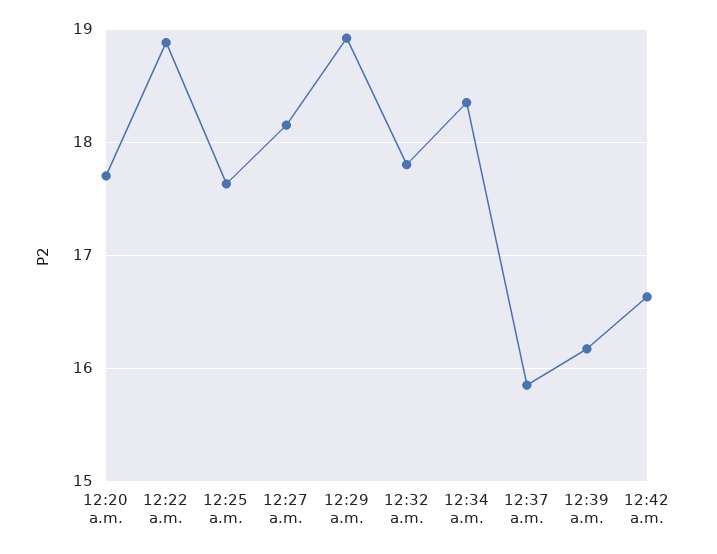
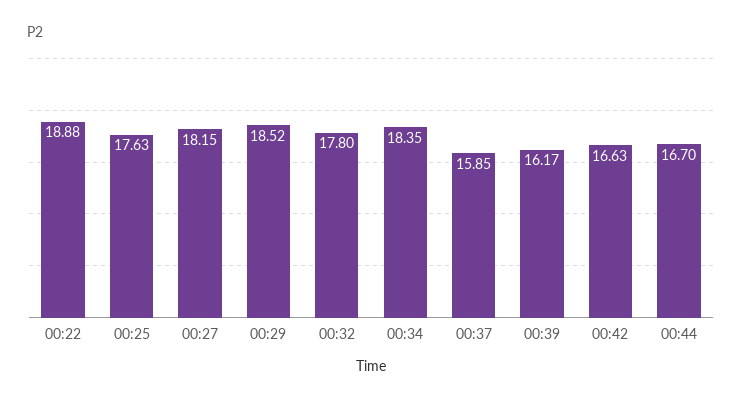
12:20 a.m.: 17.7 -> none
12:29 a.m.: 18.9 -> 18.52
00:44: none -> 16.7

